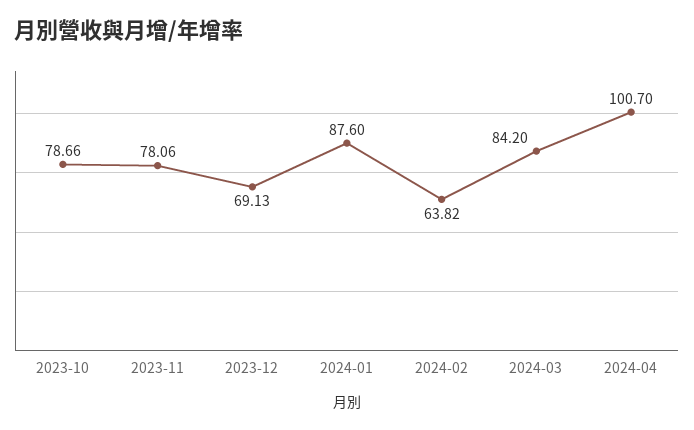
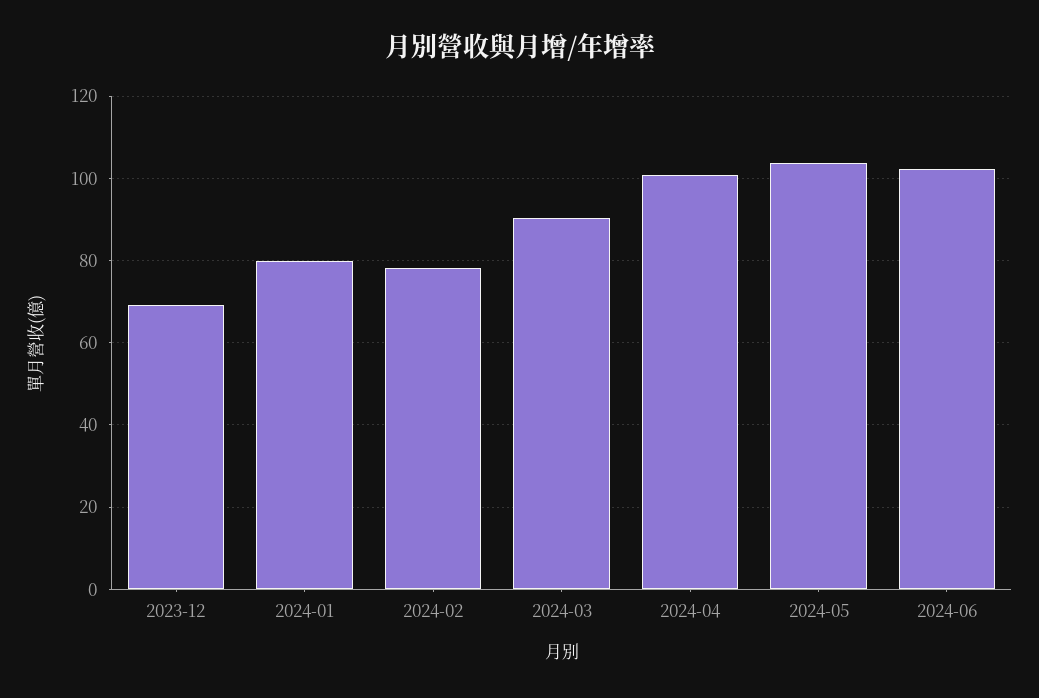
2023-10: 78.66 -> none
2023-11: 78.06 -> none
2024-01: 87.6 -> 80
2024-02: 63.82 -> 78
2024-03: 84.2 -> 90
2024-05: none -> 104
2024-06: none -> 102

